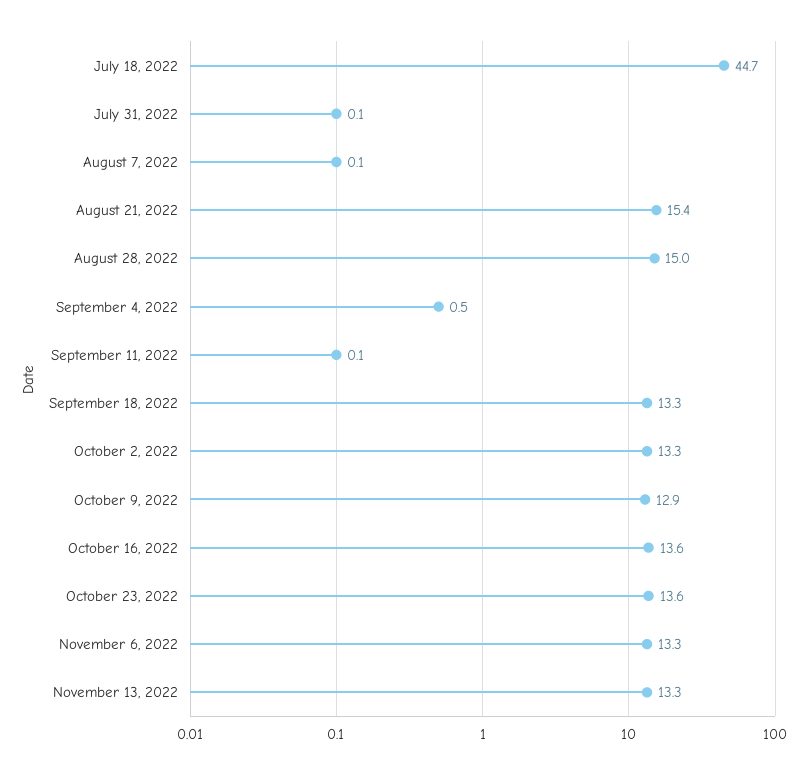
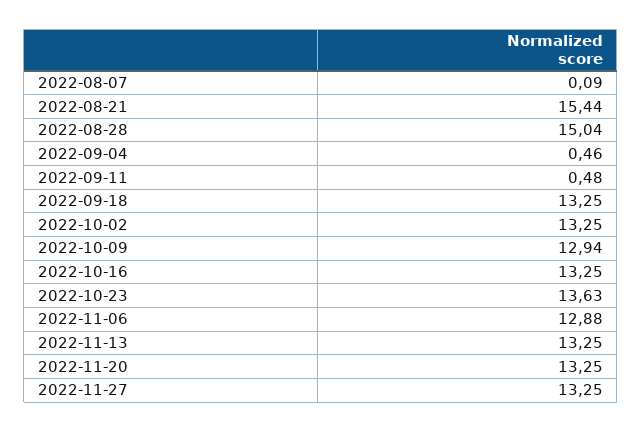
July 18, 2022: 44.7 -> none
July 31, 2022: 0.1 -> none
September 11, 2022: 0.1 -> 0.48
October 16, 2022: 13.6 -> 13.25
November 6, 2022: 13.3 -> 12.88
2022-11-20: none -> 13.25
2022-11-27: none -> 13.25

